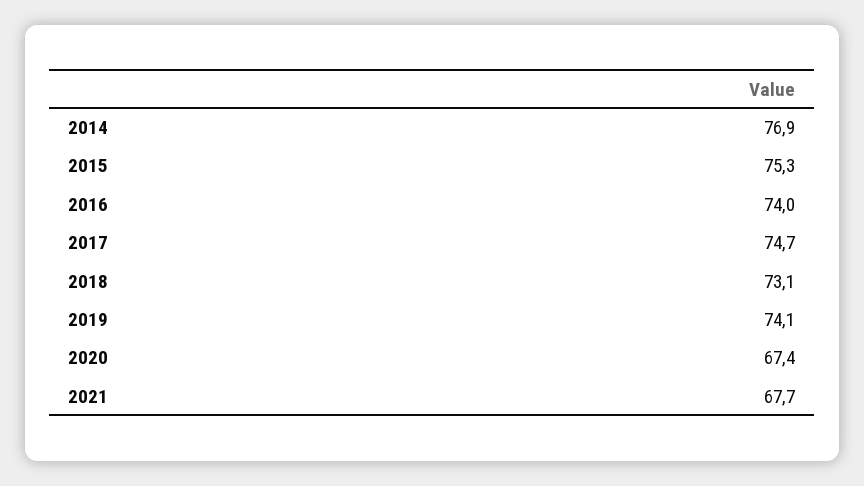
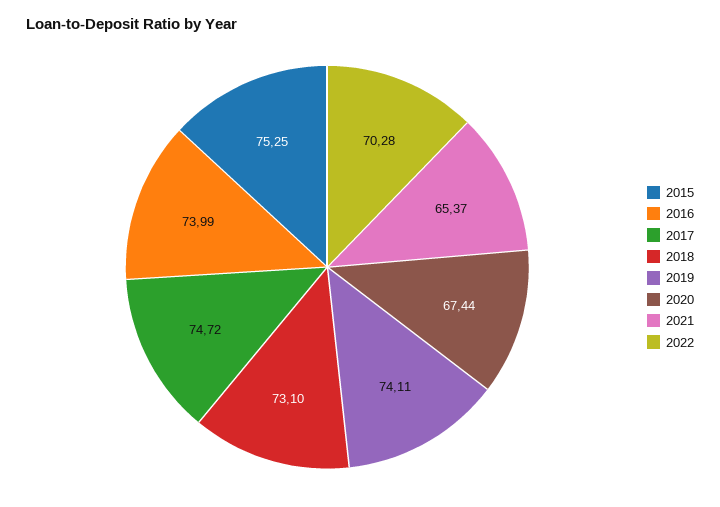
2014: 76.9 -> none
2021: 67.7 -> 65.37
2022: none -> 70.28

